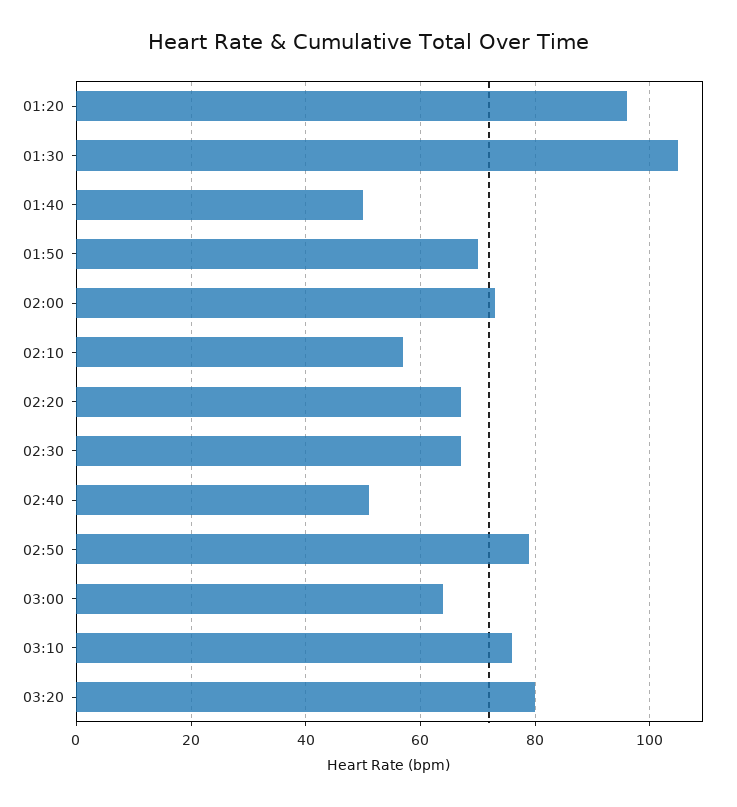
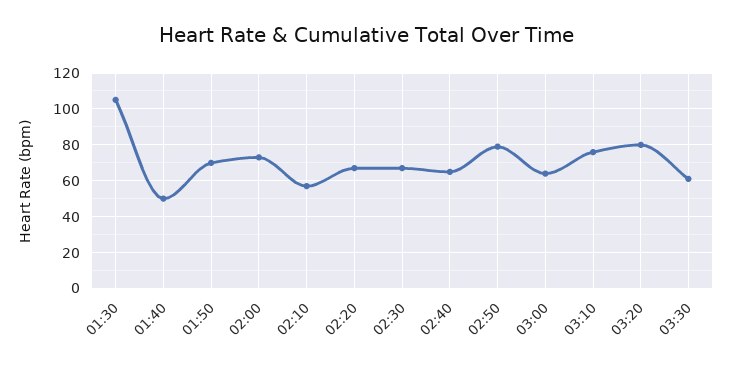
01:20: 95 -> none
02:40: 50 -> 65
03:30: none -> 60

